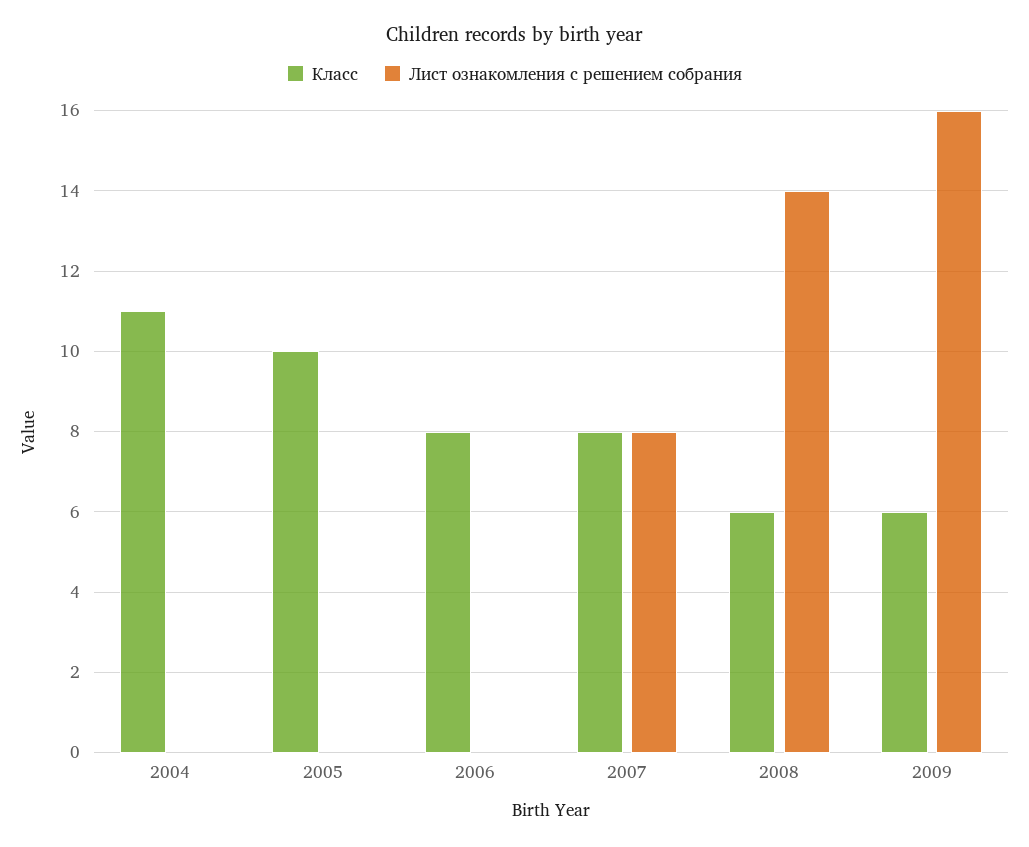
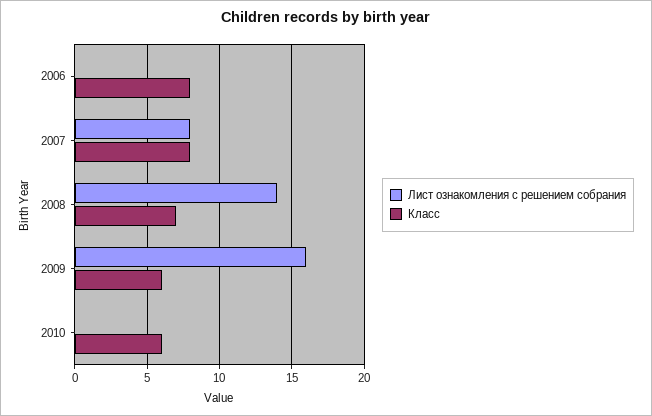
Класс, 2004: 11 -> none
Лист ознакомления с решением собрания, 2004: 0 -> none
Класс, 2005: 10 -> none
Лист ознакомления с решением собрания, 2005: 0 -> none
Класс, 2008: 6 -> 7
Лист ознакомления с решением собрания, 2010: none -> 0
Класс, 2010: none -> 6

